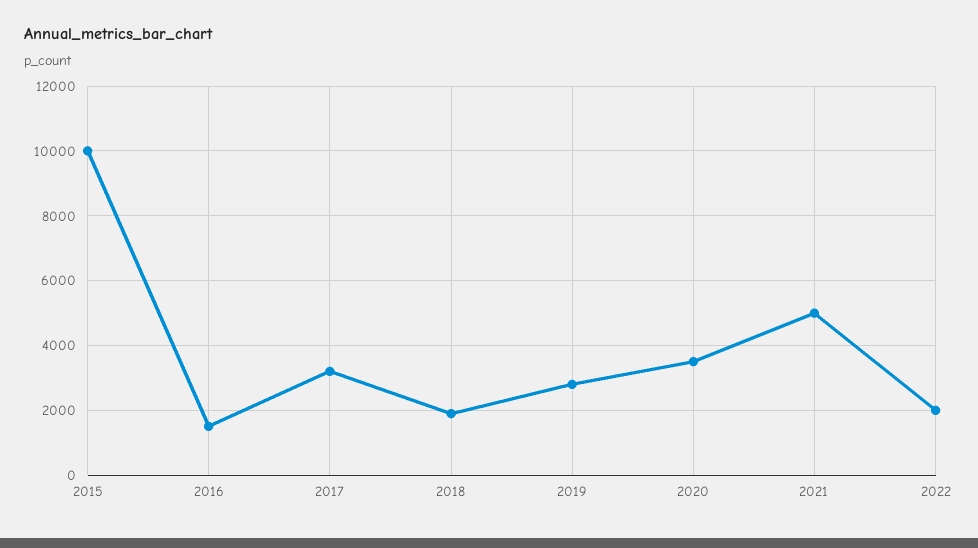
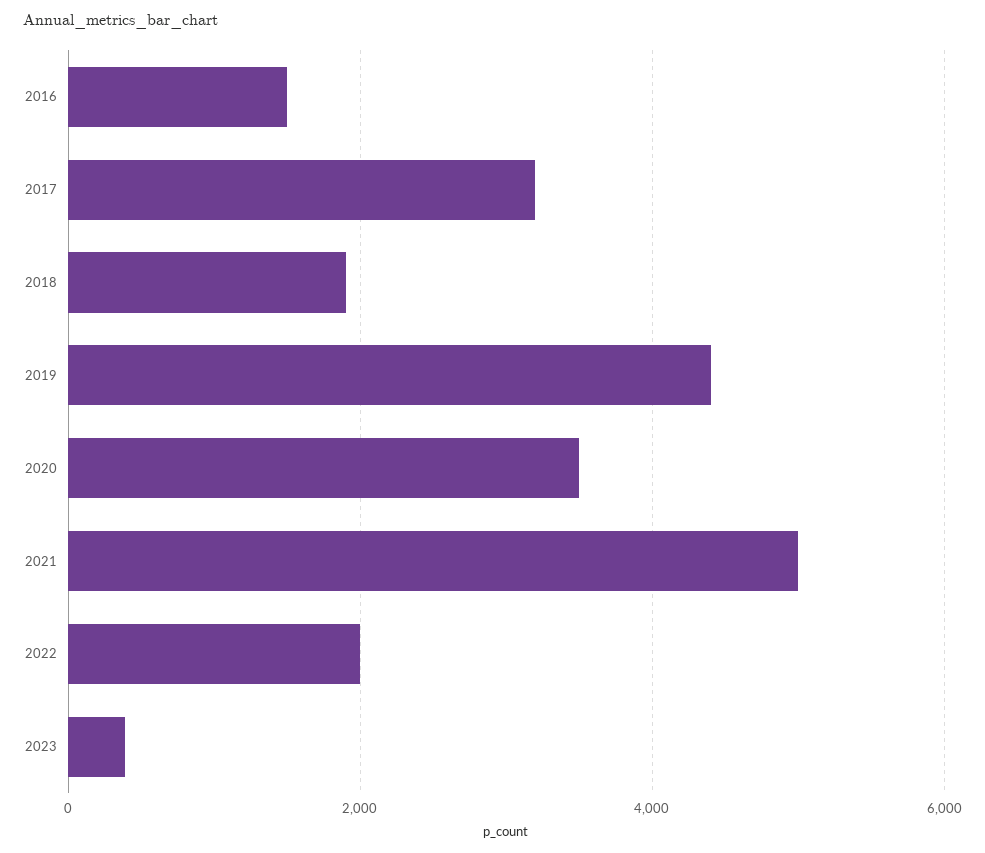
2015: 10000 -> none
2019: 2800 -> 4400
2023: none -> 400

